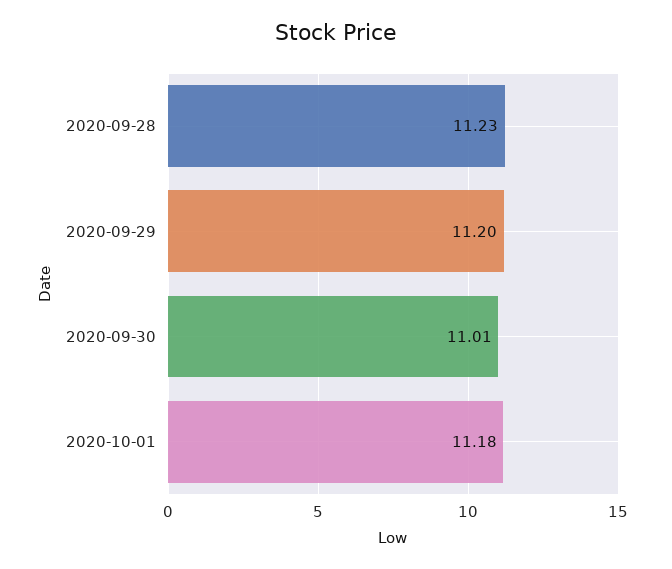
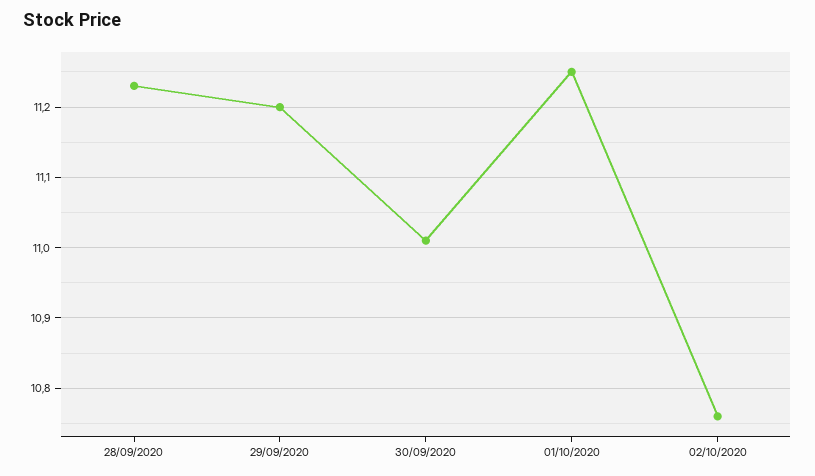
2020-10-01: 11.18 -> 11.25
02/10/2020: none -> 10.76

